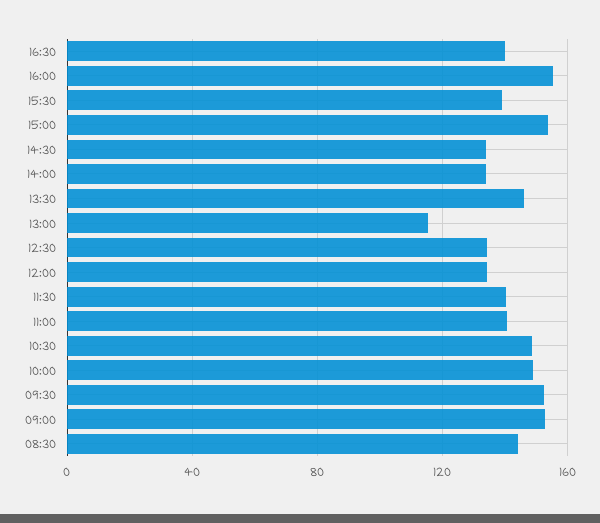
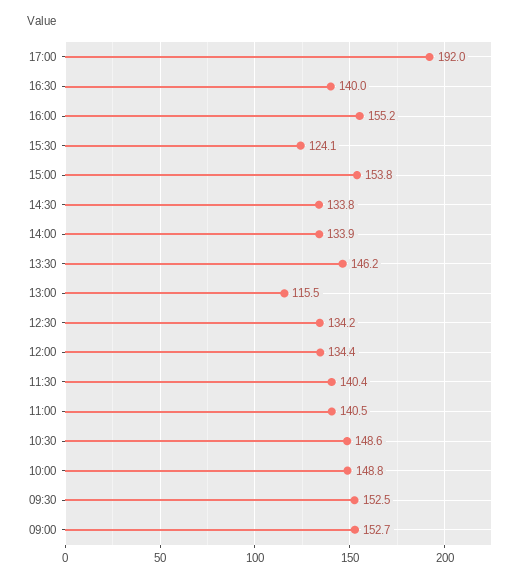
15:30: 140 -> 124.1
08:30: 145 -> none
17:00: none -> 192

